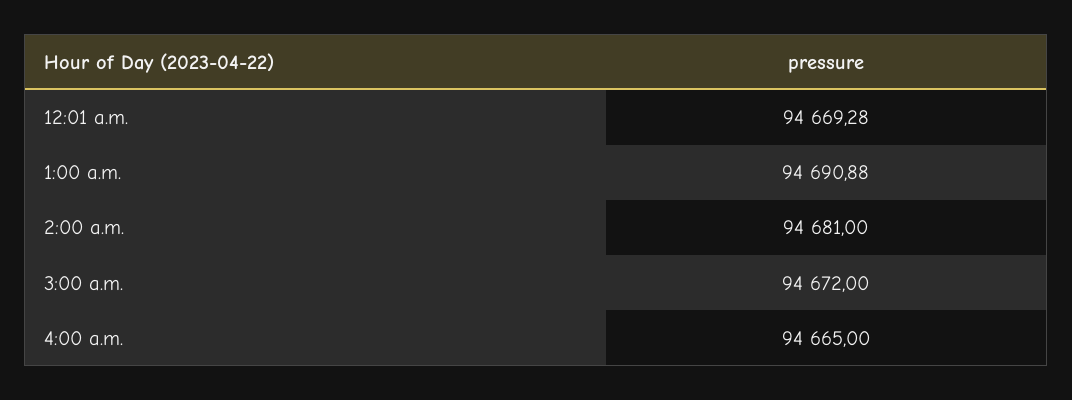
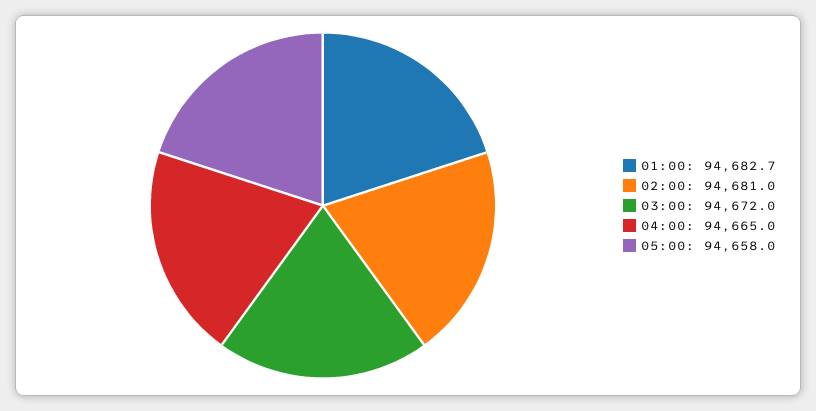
12:01 a.m.: 94669.28 -> none
1:00 a.m.: 94690.88 -> 94682.7
05:00: none -> 94658

